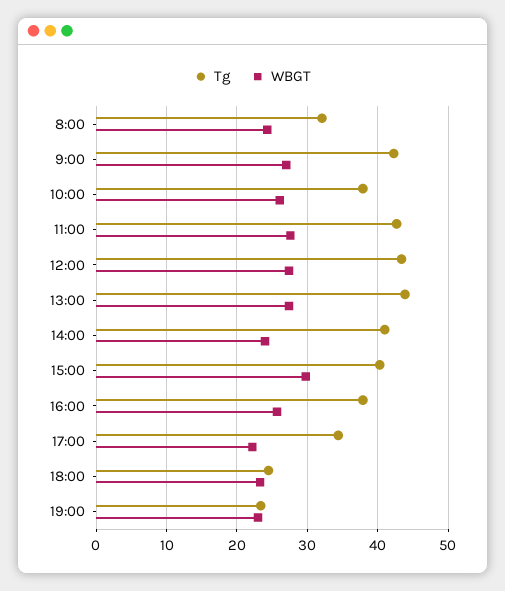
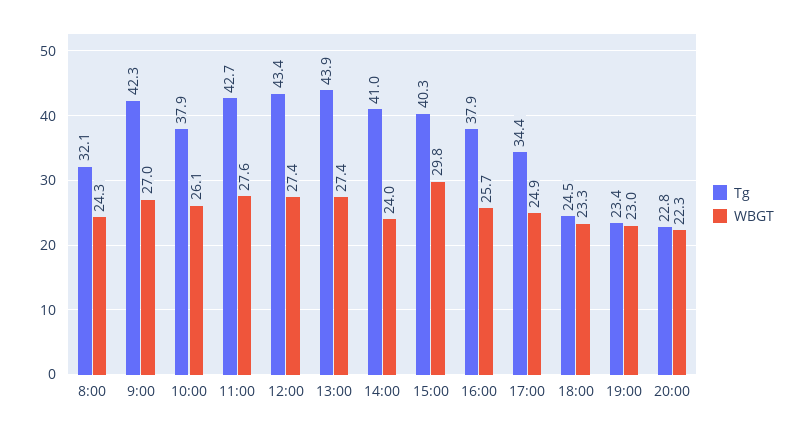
WBGT, 17:00: 22 -> 24.9
Tg, 20:00: none -> 22.8
WBGT, 20:00: none -> 22.3

